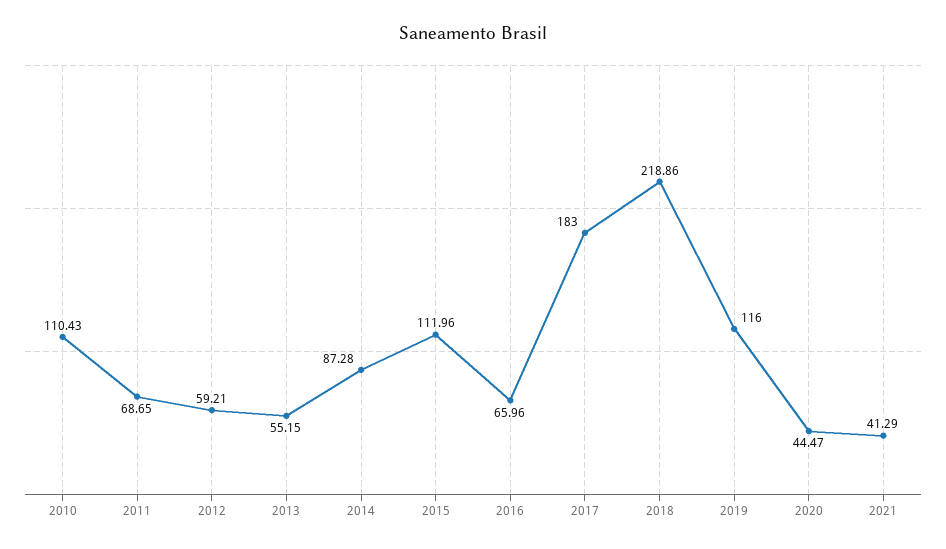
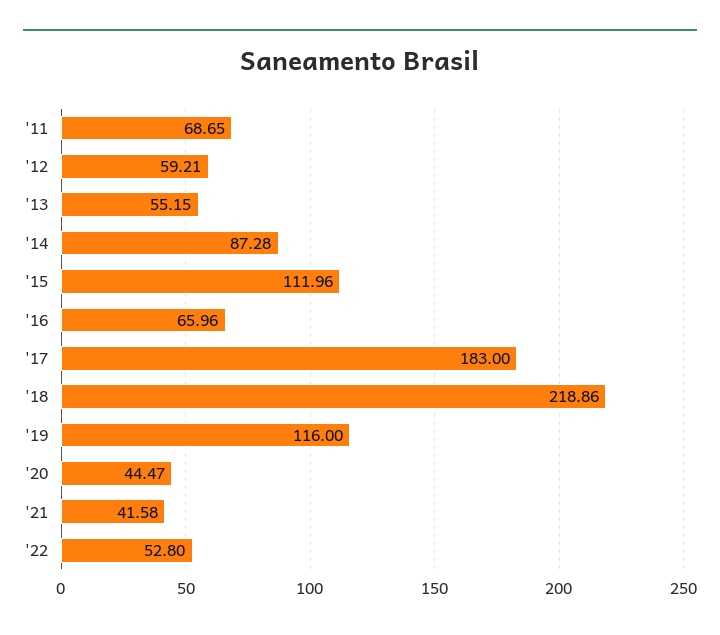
2010: 110.43 -> none
2021: 41.29 -> 41.58
'22: none -> 52.8

